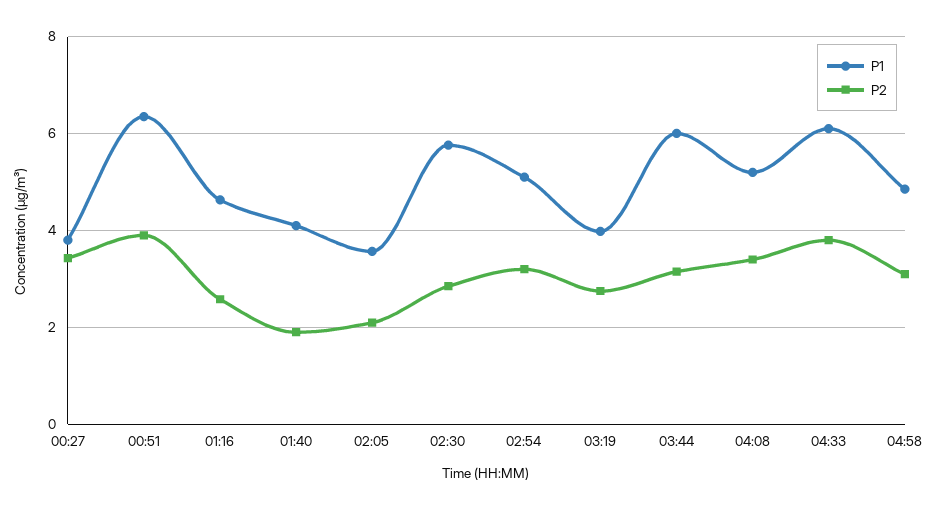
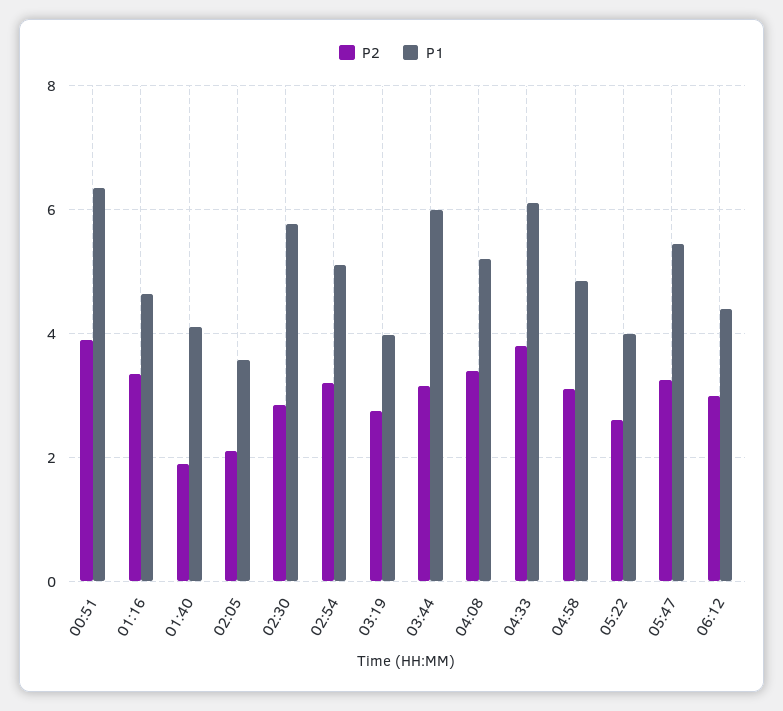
P1, 00:27: 3.8 -> none
P2, 00:27: 3.4 -> none
P2, 01:16: 2.6 -> 3.4
P2, 05:22: none -> 2.6
P1, 05:22: none -> 4
P2, 05:47: none -> 3.2
P1, 05:47: none -> 5.4
P2, 06:12: none -> 3
P1, 06:12: none -> 4.4

